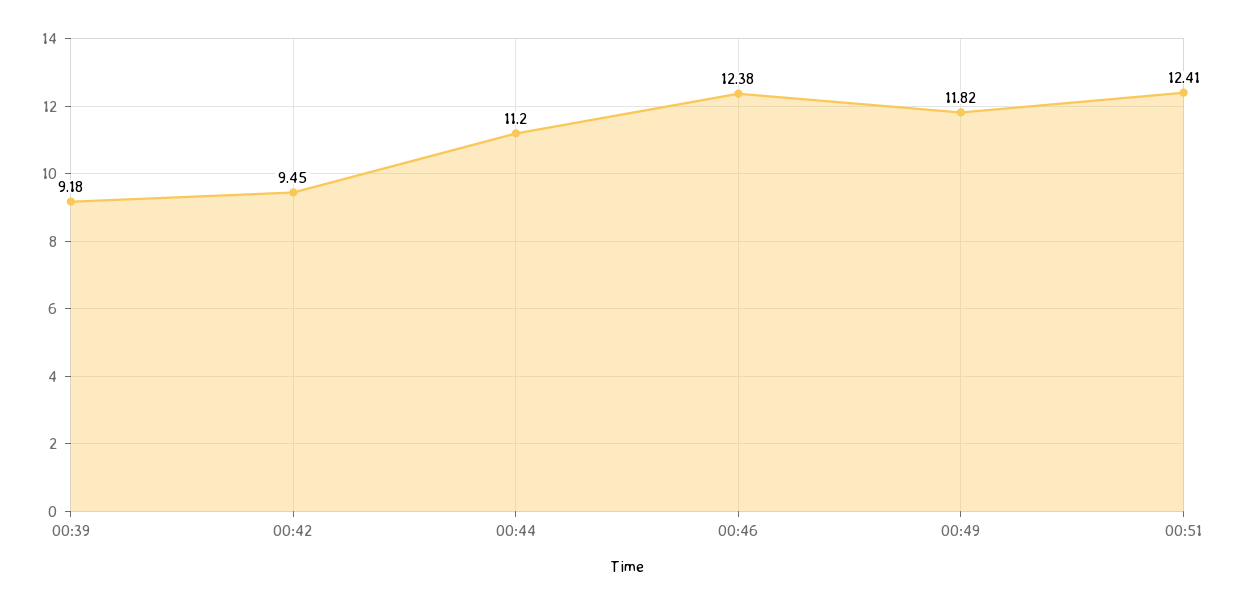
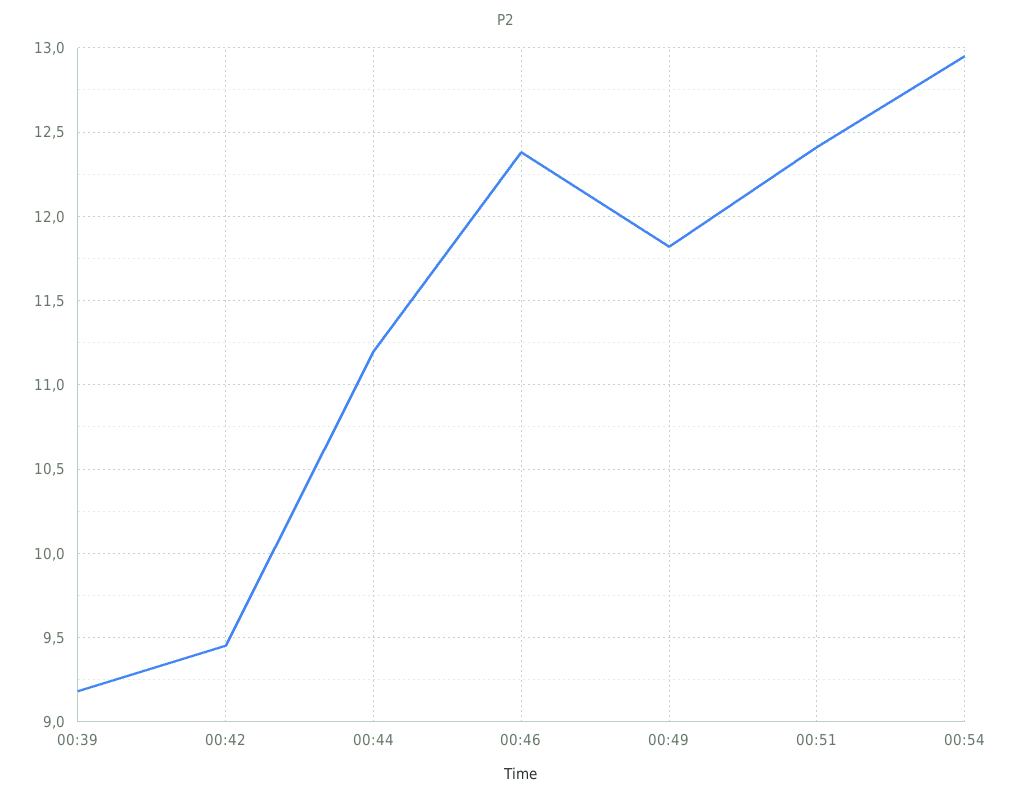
00:54: none -> 12.95

